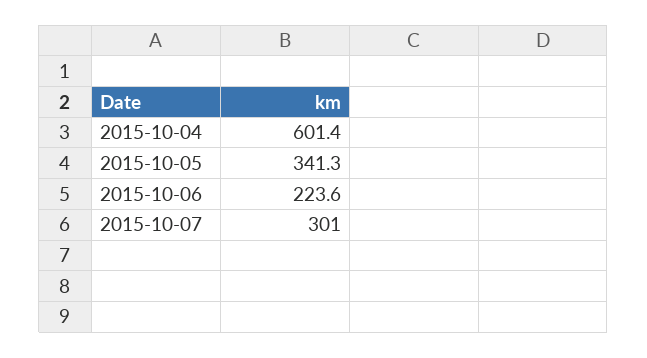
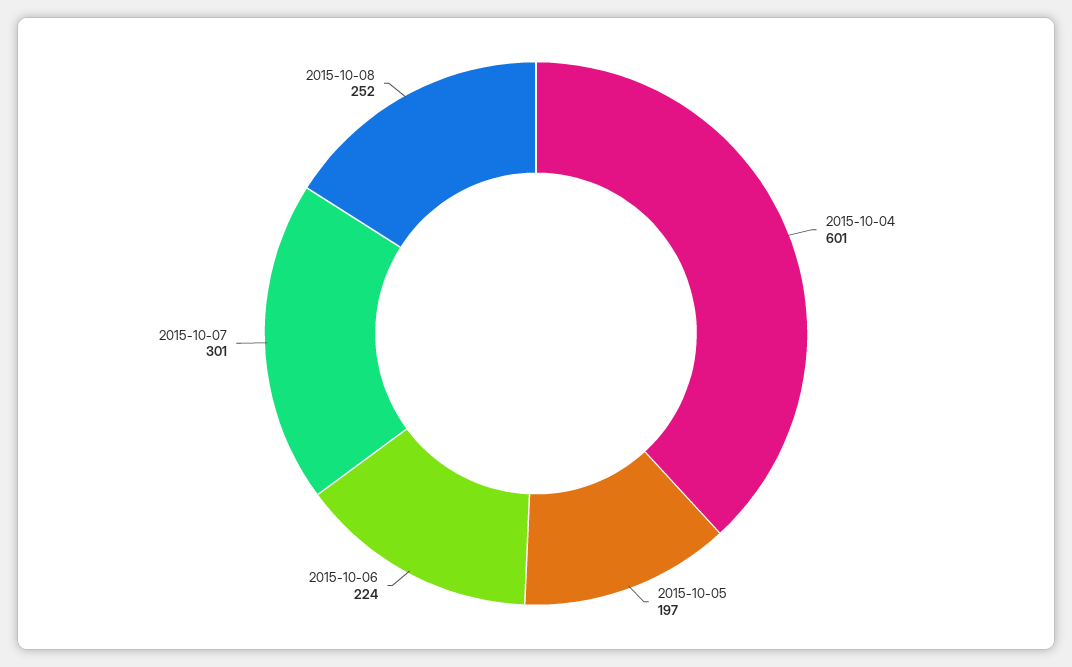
2015-10-05: 341.3 -> 197
2015-10-08: none -> 252

